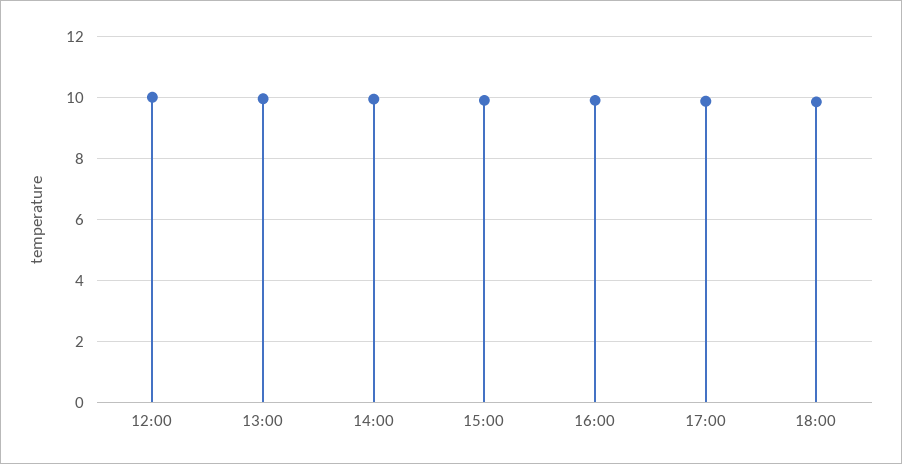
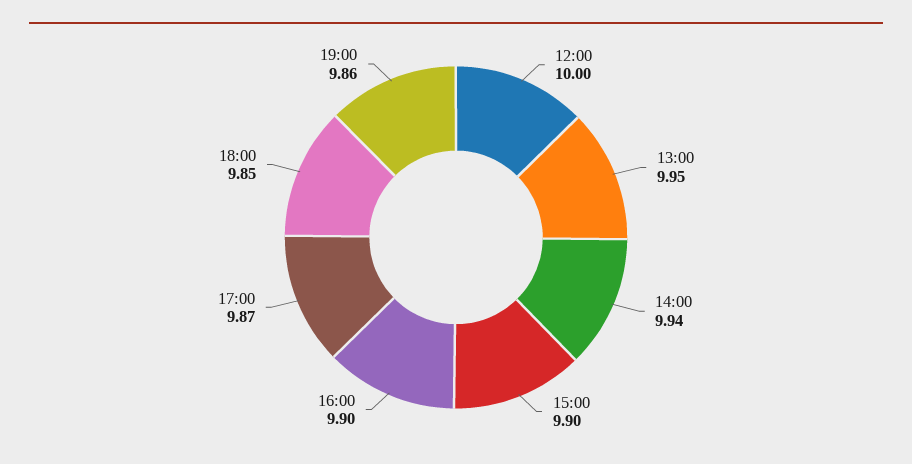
19:00: none -> 9.86

